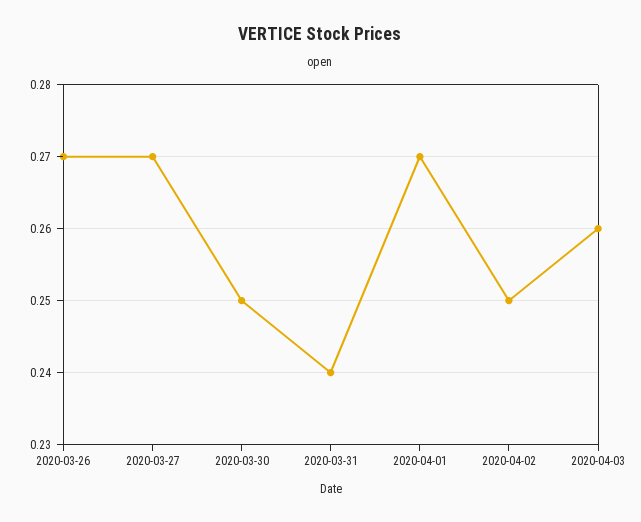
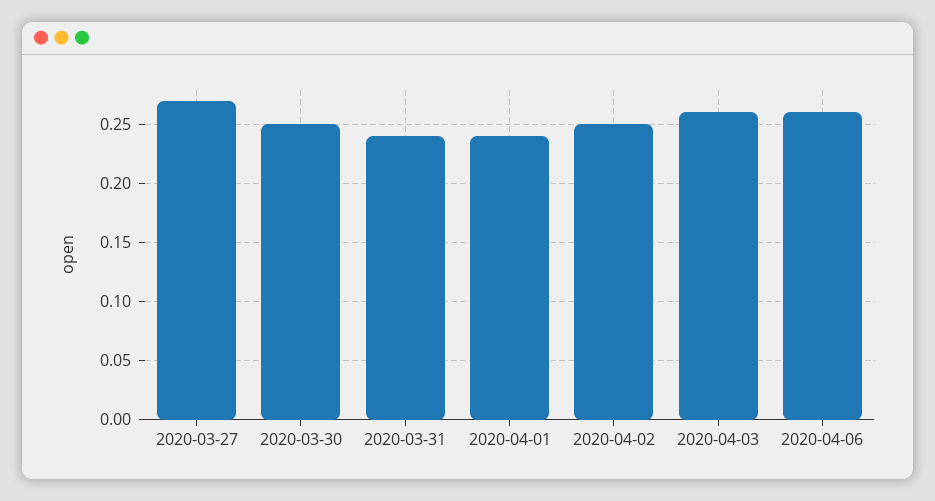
2020-03-26: 0.27 -> none
2020-04-01: 0.27 -> 0.24
2020-04-06: none -> 0.26

